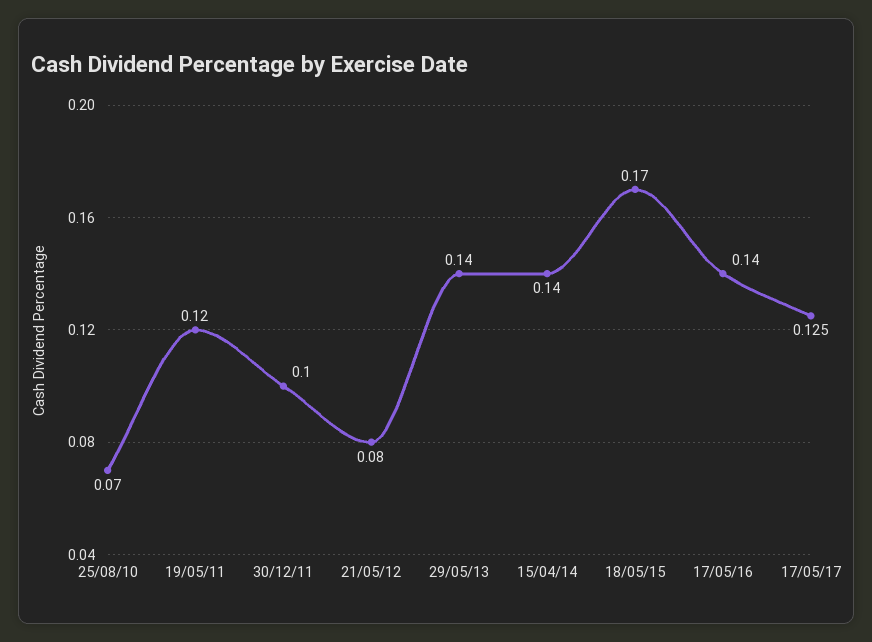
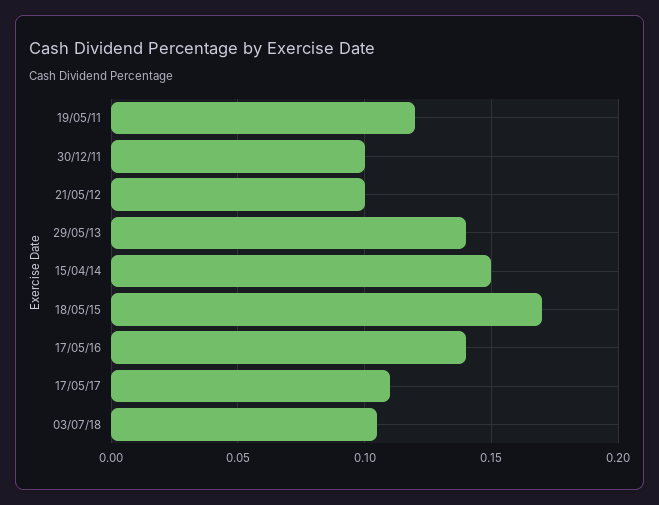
25/08/10: 0.07 -> none
21/05/12: 0.08 -> 0.1
15/04/14: 0.14 -> 0.15
17/05/17: 0.125 -> 0.11
03/07/18: none -> 0.105

